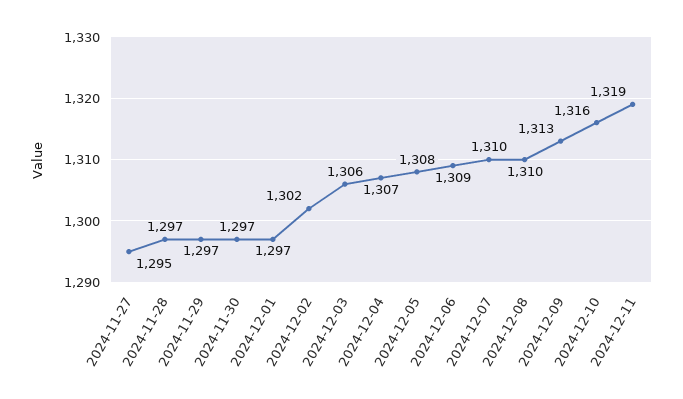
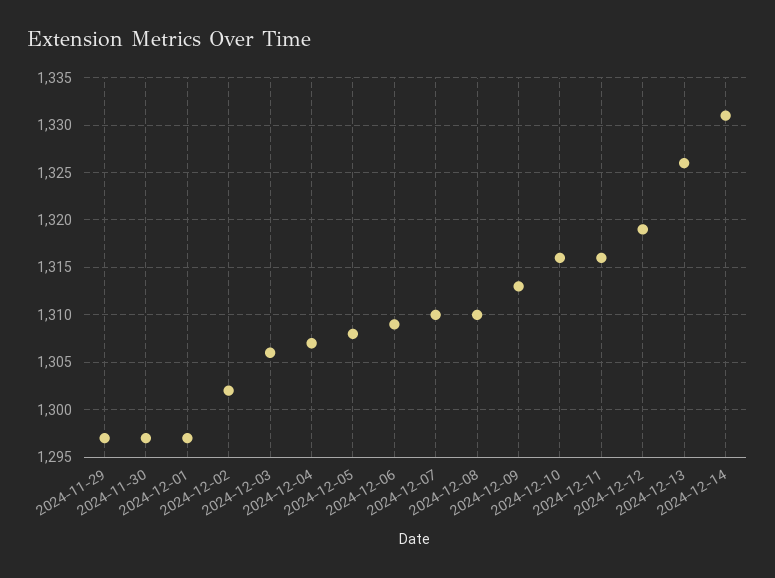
2024-11-27: 1295 -> none
2024-11-28: 1297 -> none
2024-12-11: 1319 -> 1316
2024-12-12: none -> 1319
2024-12-13: none -> 1326
2024-12-14: none -> 1331

